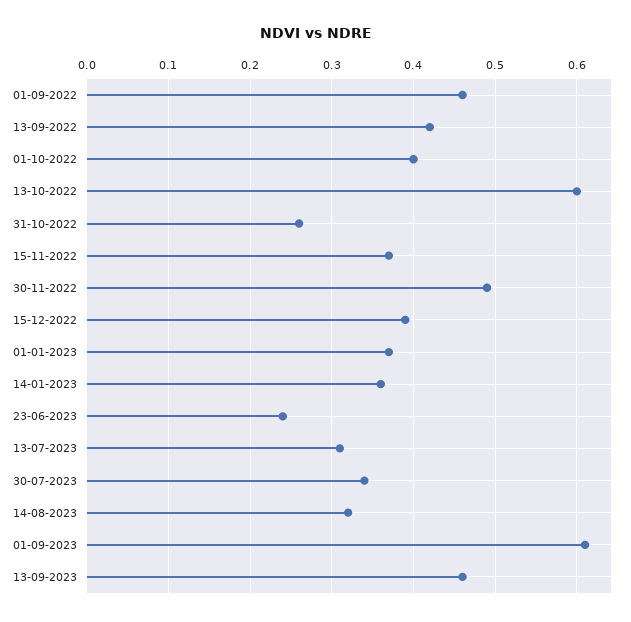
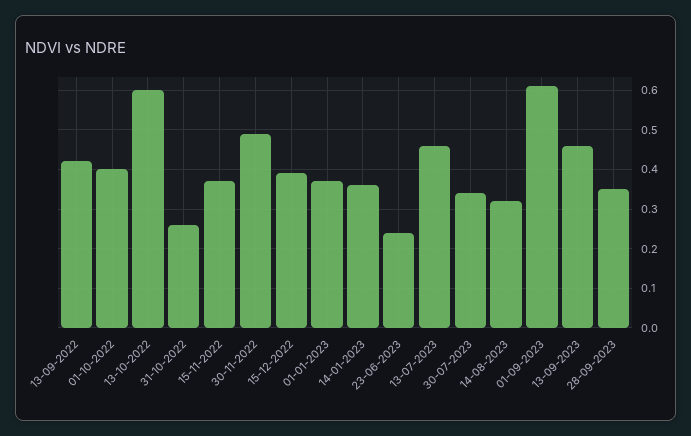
01-09-2022: 0.46 -> none
13-07-2023: 0.31 -> 0.45
28-09-2023: none -> 0.35

